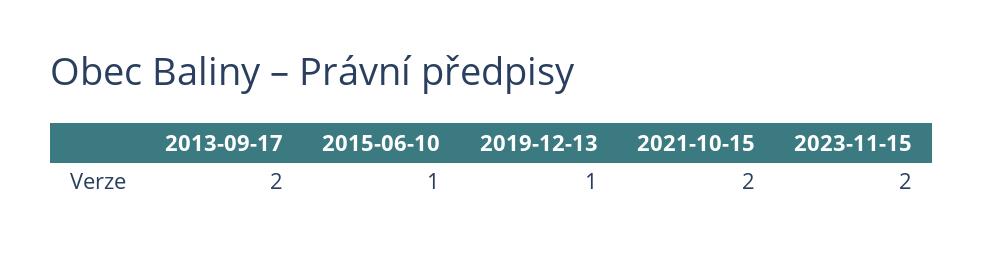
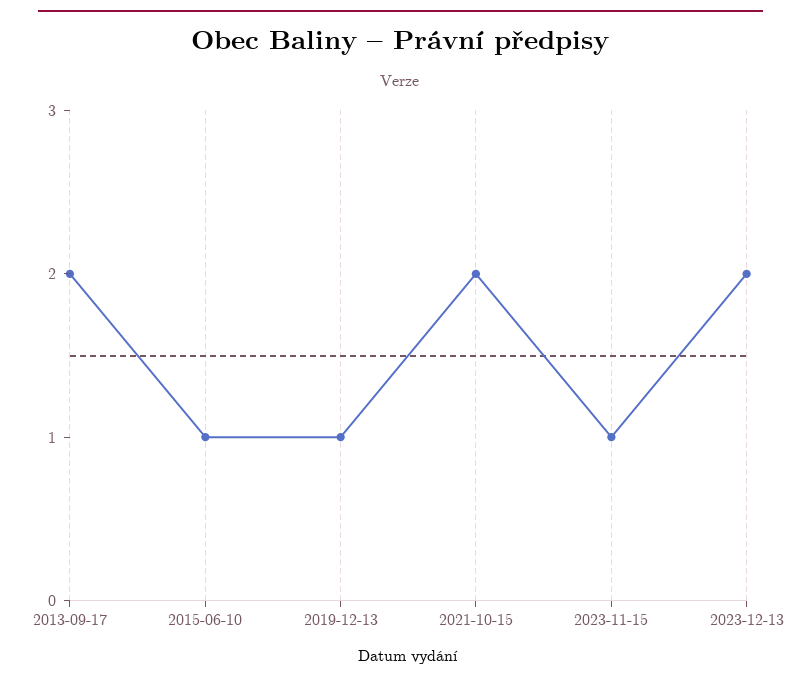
2023-11-15: 2 -> 1
2023-12-13: none -> 2

